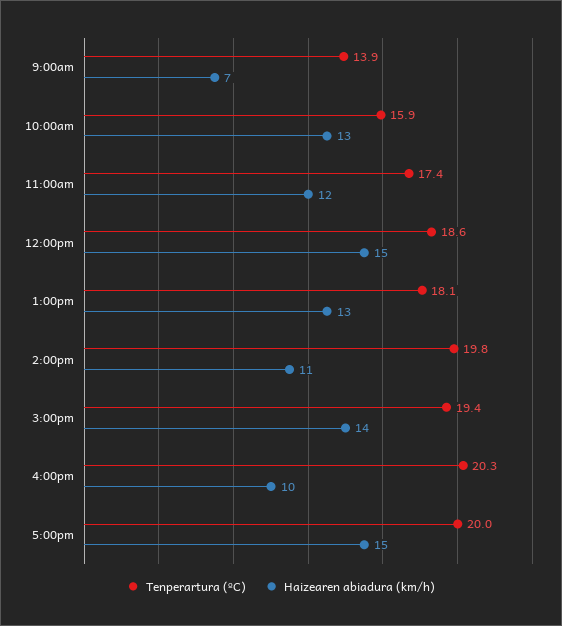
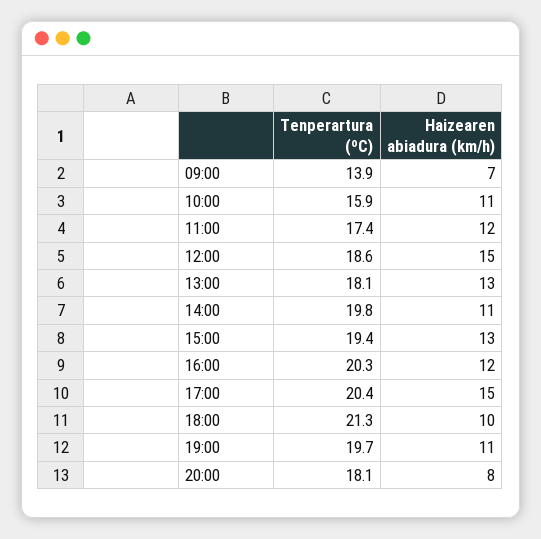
Haizearen abiadura (km/h), 10:00am: 13 -> 11
Haizearen abiadura (km/h), 3:00pm: 14 -> 13
Haizearen abiadura (km/h), 4:00pm: 10 -> 12
Tenperartura (ºC), 5:00pm: 20 -> 20.4
Tenperartura (ºC), 18:00: none -> 21.3
Haizearen abiadura (km/h), 18:00: none -> 10
Tenperartura (ºC), 19:00: none -> 19.7
Haizearen abiadura (km/h), 19:00: none -> 11
Tenperartura (ºC), 20:00: none -> 18.1
Haizearen abiadura (km/h), 20:00: none -> 8

